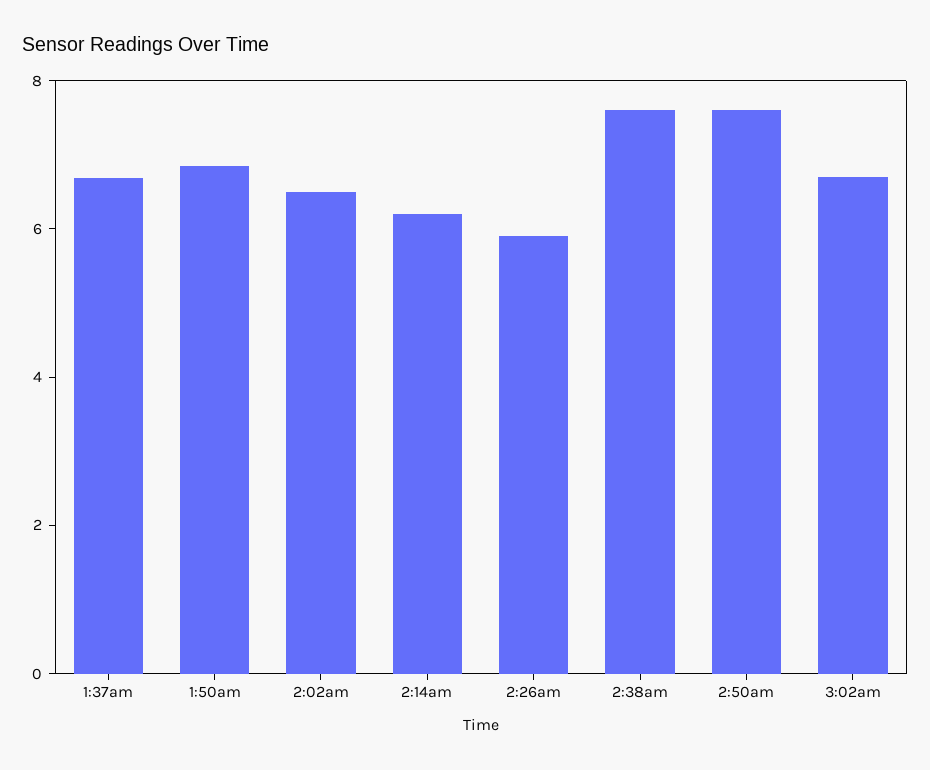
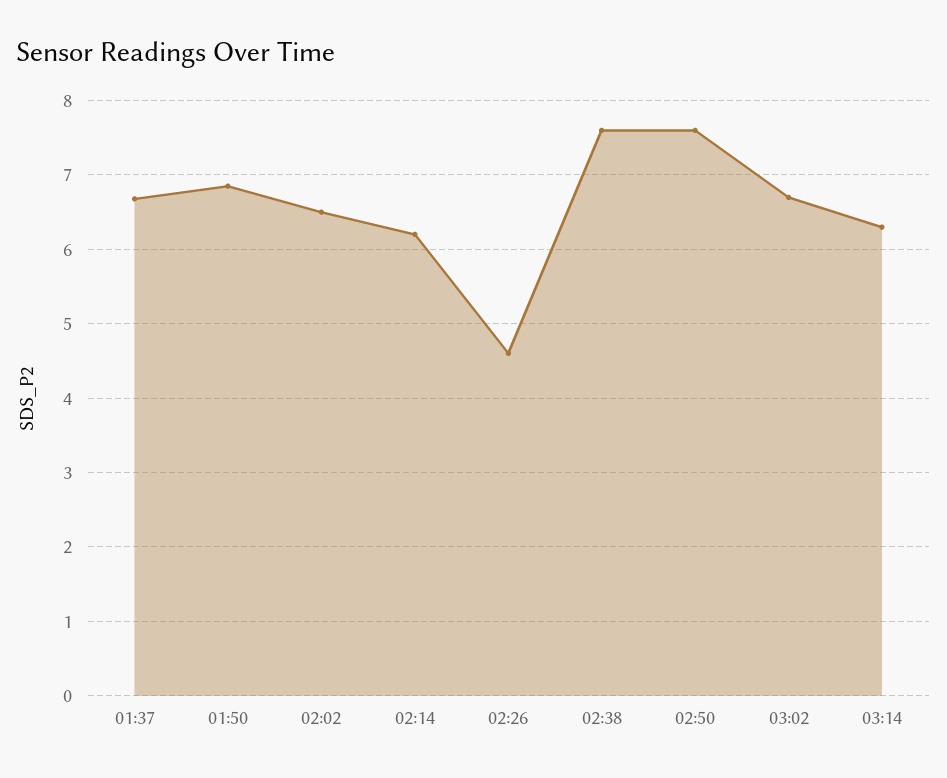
2:26am: 6 -> 4.6
03:14: none -> 6.3

